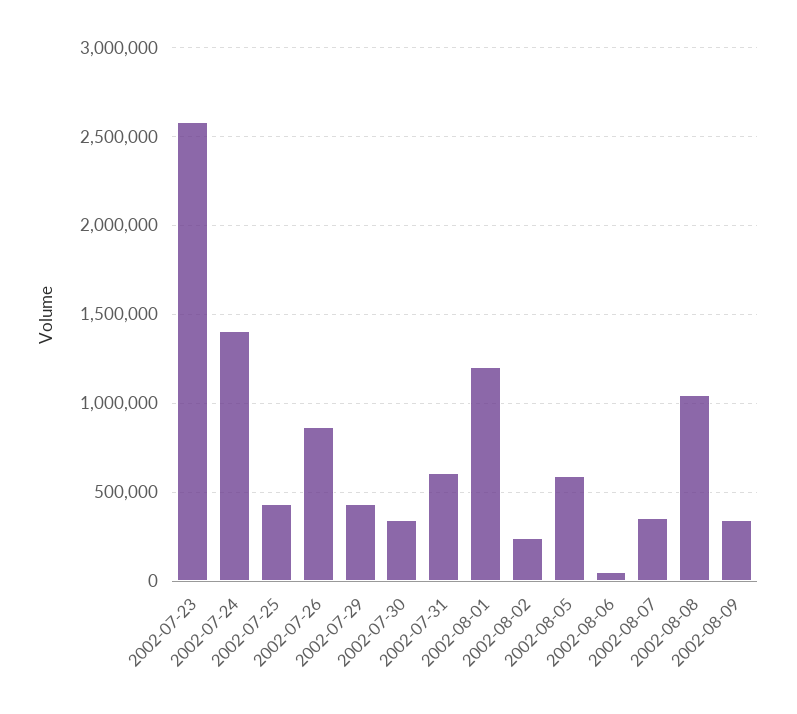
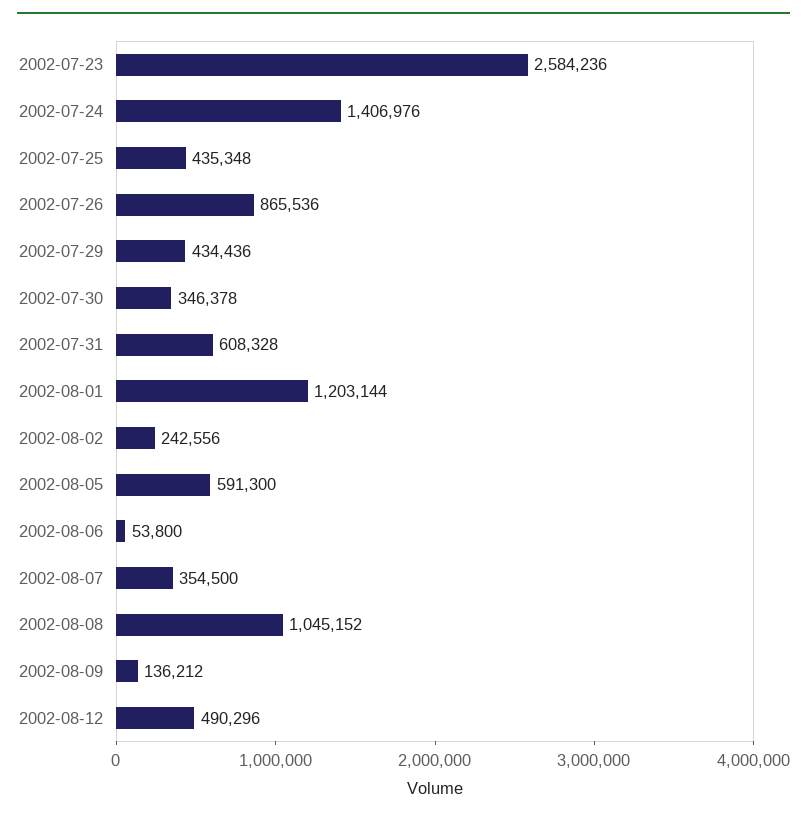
2002-08-09: 350000 -> 136212
2002-08-12: none -> 490296

